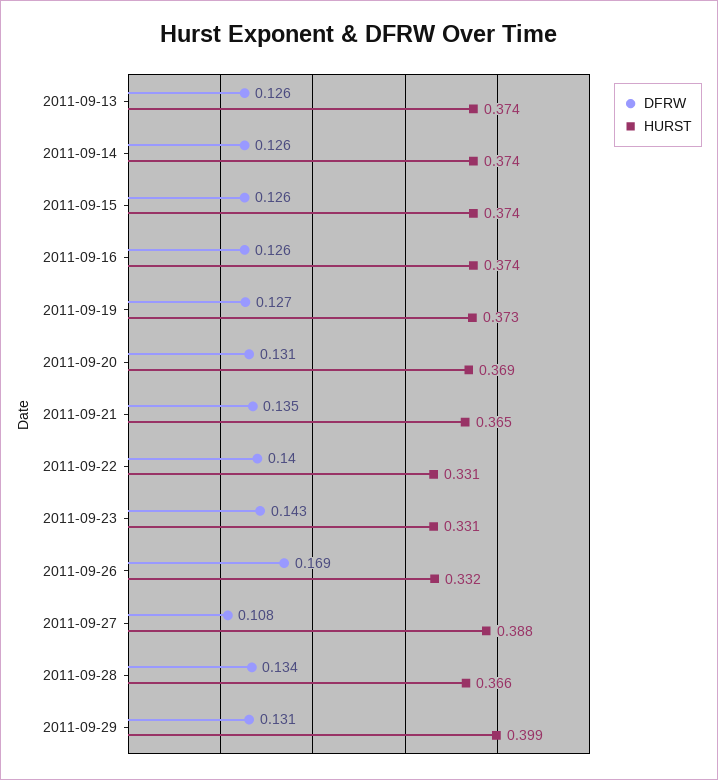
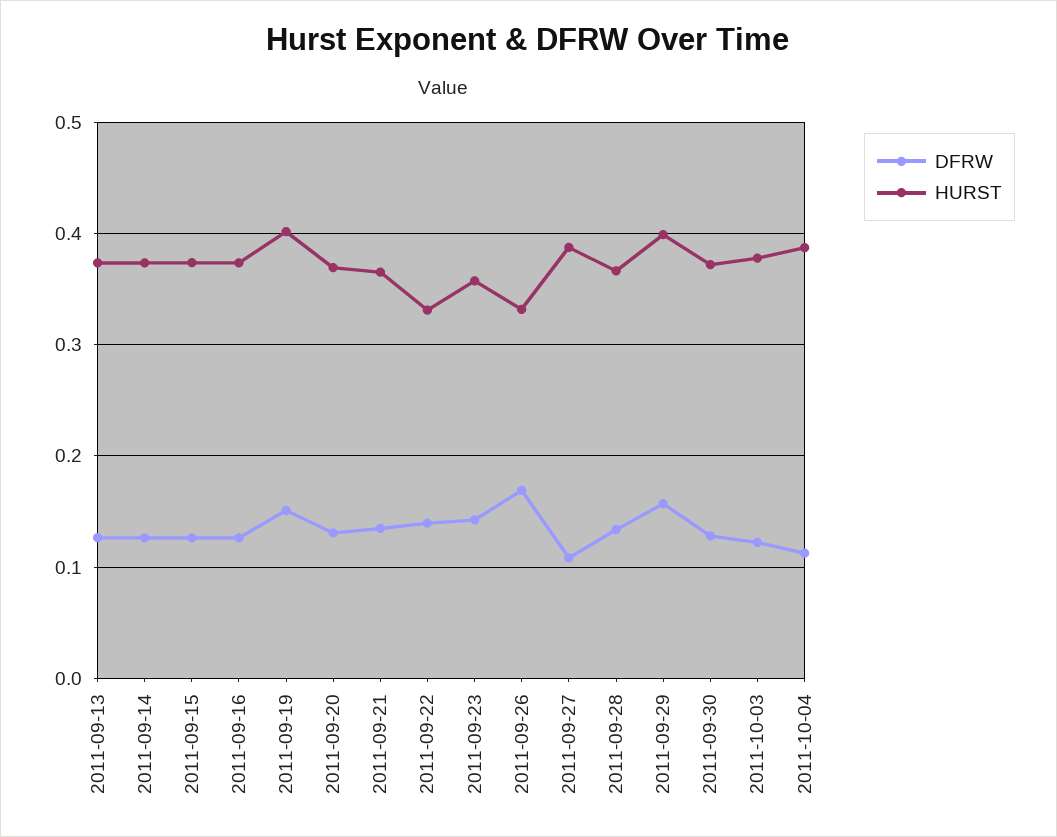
DFRW, 2011-09-19: 0.127 -> 0.15
HURST, 2011-09-19: 0.373 -> 0.4
HURST, 2011-09-23: 0.331 -> 0.36
DFRW, 2011-09-29: 0.131 -> 0.16
DFRW, 2011-09-30: none -> 0.13
HURST, 2011-09-30: none -> 0.37
DFRW, 2011-10-03: none -> 0.12
HURST, 2011-10-03: none -> 0.38
DFRW, 2011-10-04: none -> 0.11
HURST, 2011-10-04: none -> 0.39

